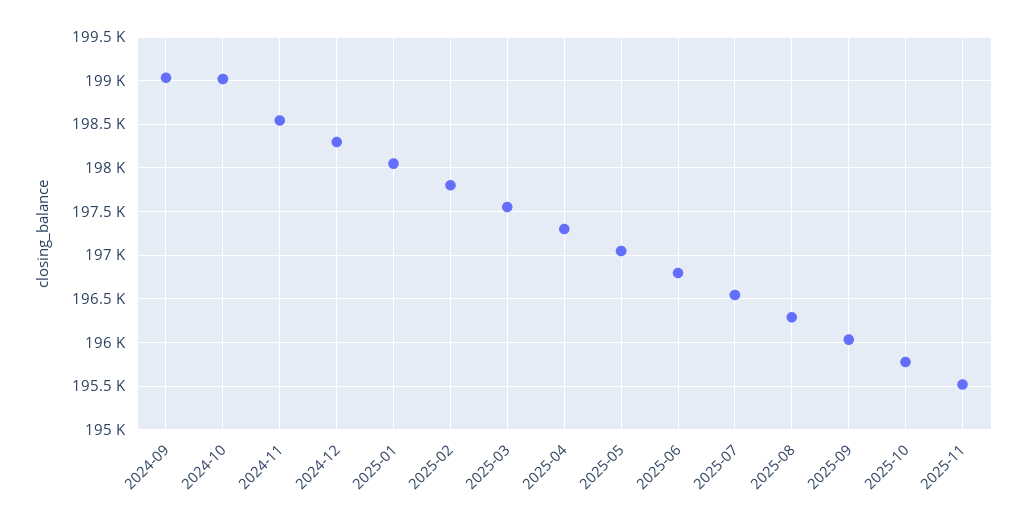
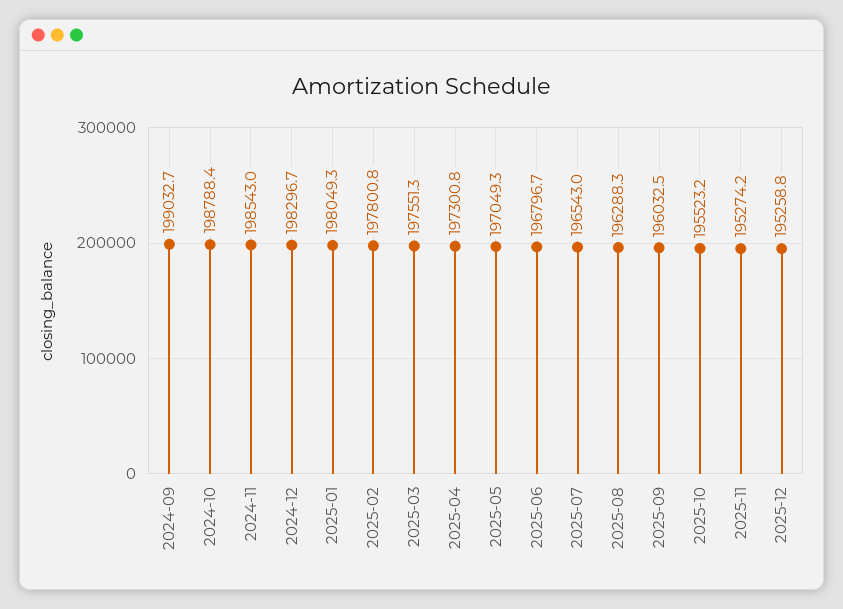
2024-10: 199000 -> 198788.4
2025-10: 195800 -> 195523.2
2025-11: 195500 -> 195274.2
2025-12: none -> 195258.8

